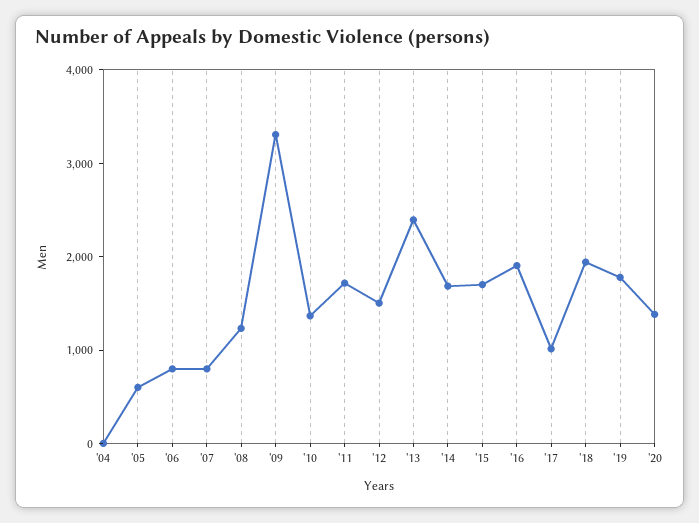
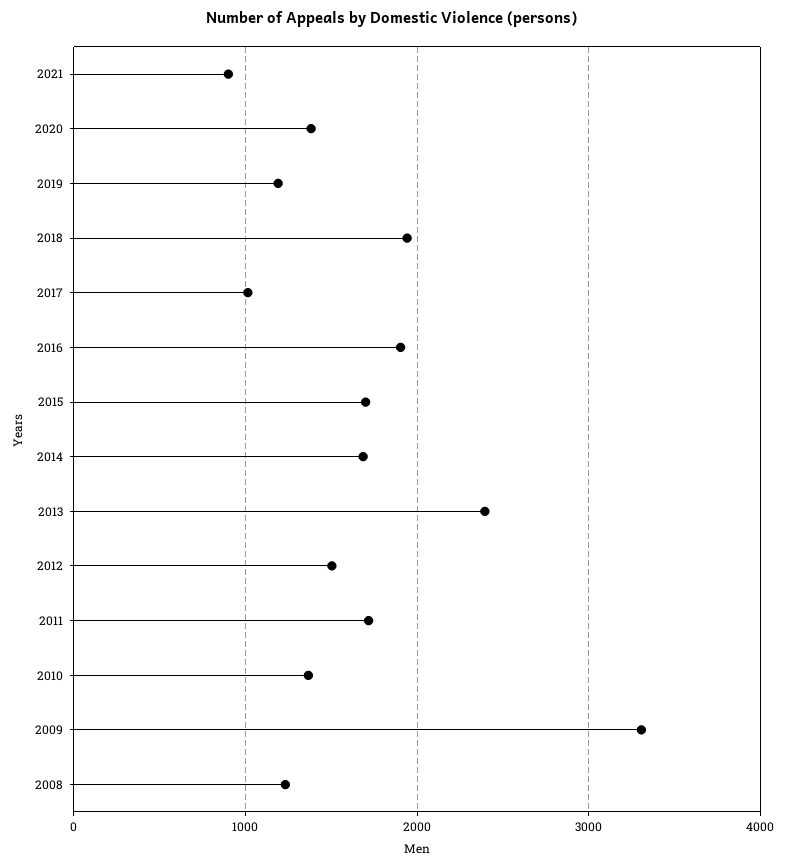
'04: 0 -> none
'05: 600 -> none
'06: 800 -> none
'07: 800 -> none
'19: 1800 -> 1200
2021: none -> 900

